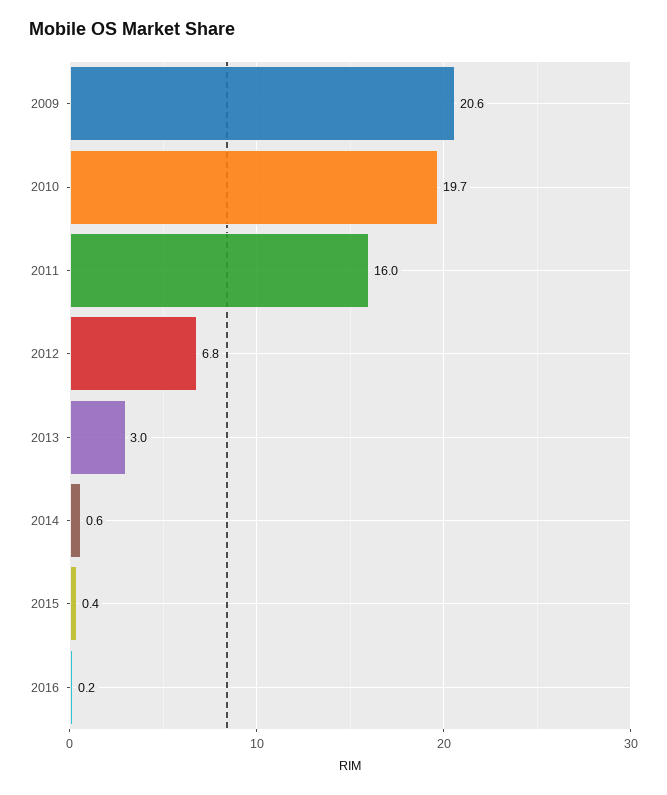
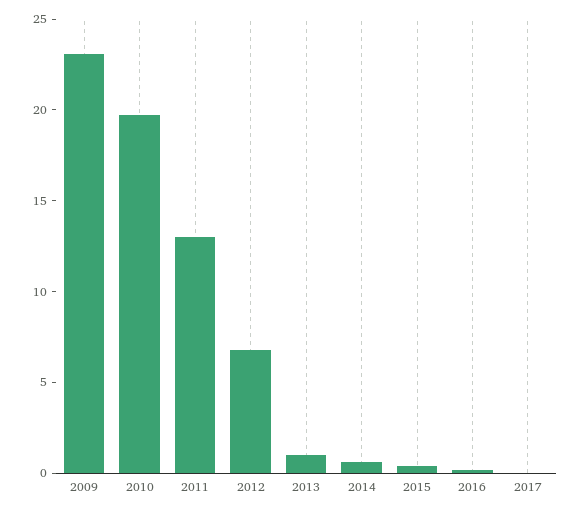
2009: 20.6 -> 23
2011: 16 -> 13
2013: 3 -> 1
2017: none -> 0

